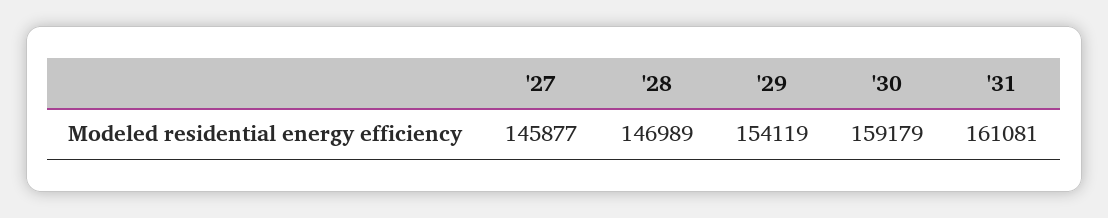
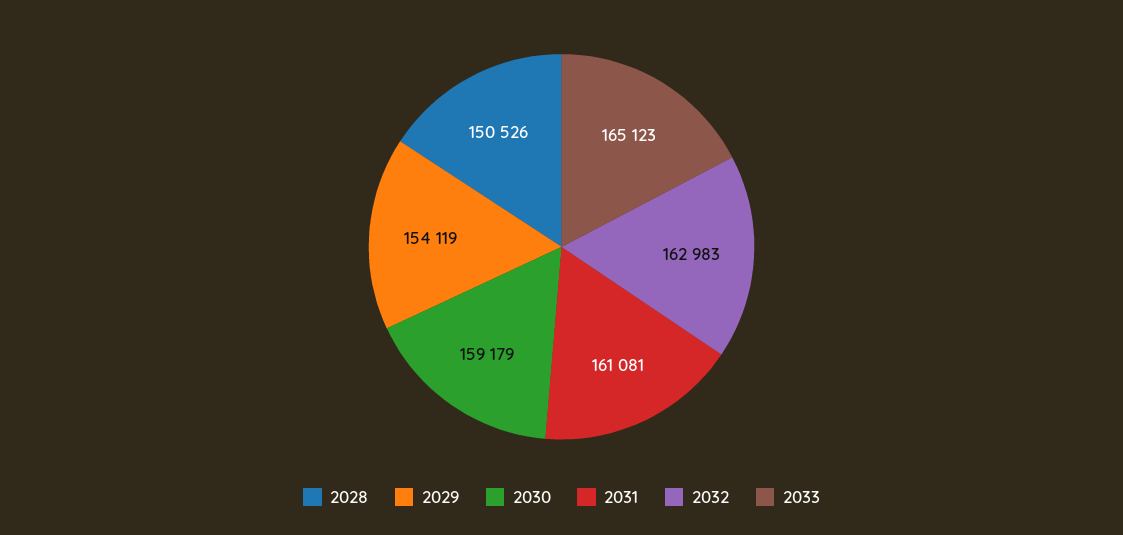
'27: 145877 -> none
'28: 146989 -> 150526
2032: none -> 162983
2033: none -> 165123

